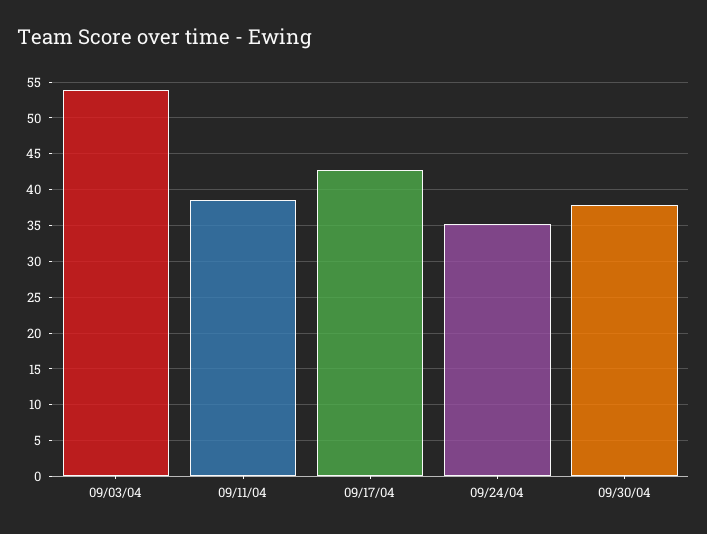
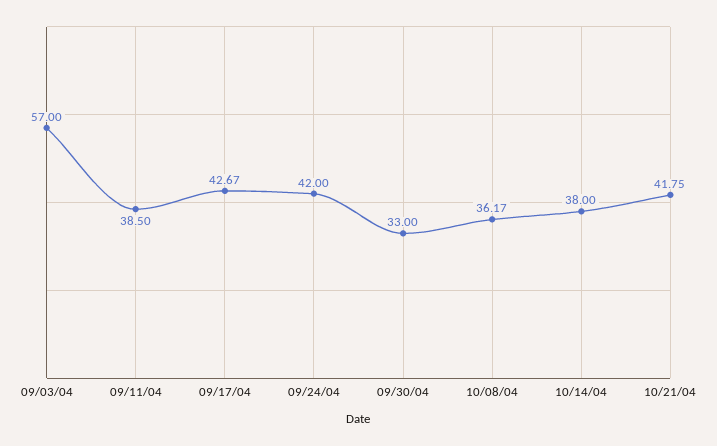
09/03/04: 54 -> 57
09/24/04: 35 -> 42
09/30/04: 38 -> 33
10/08/04: none -> 36.17
10/14/04: none -> 38
10/21/04: none -> 41.75

